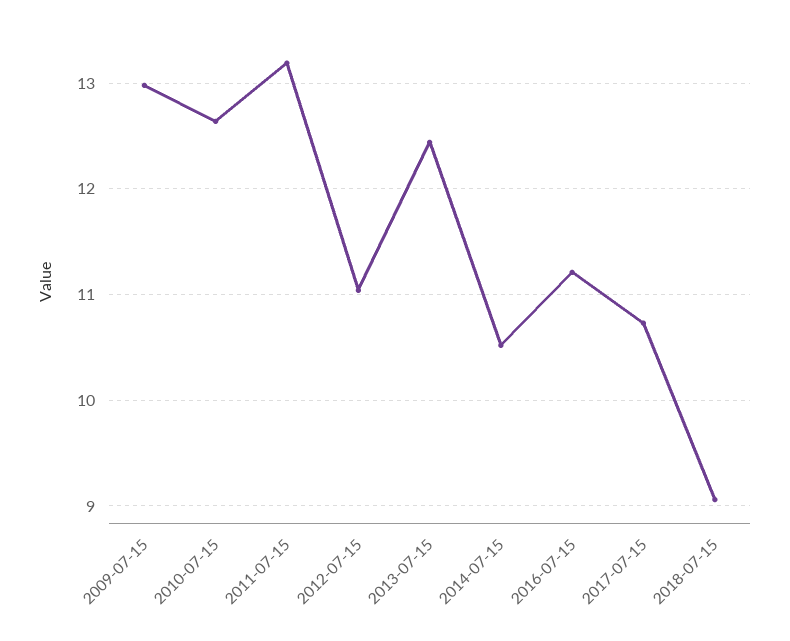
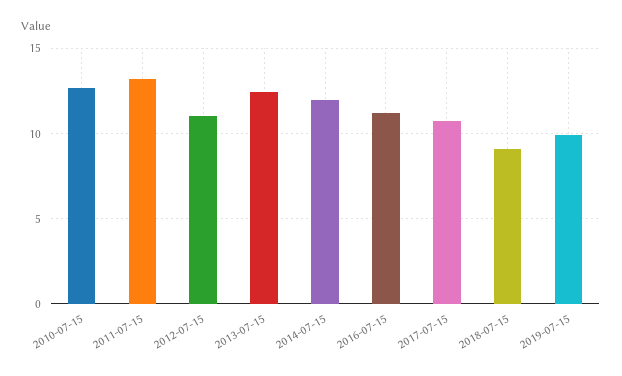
2009-07-15: 13 -> none
2014-07-15: 10.5 -> 12
2019-07-15: none -> 10

